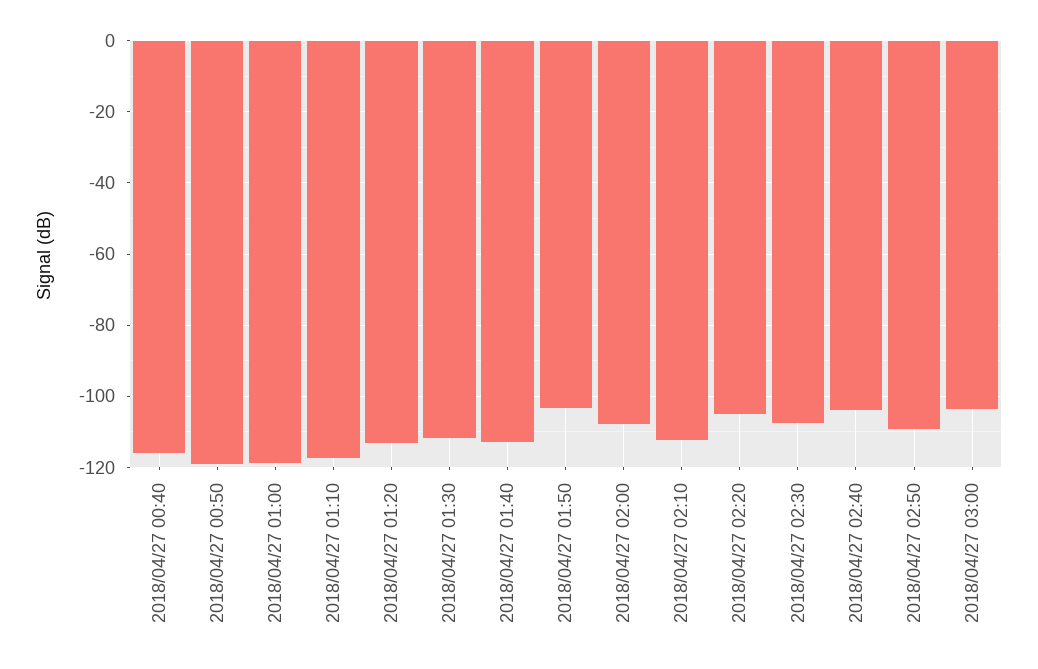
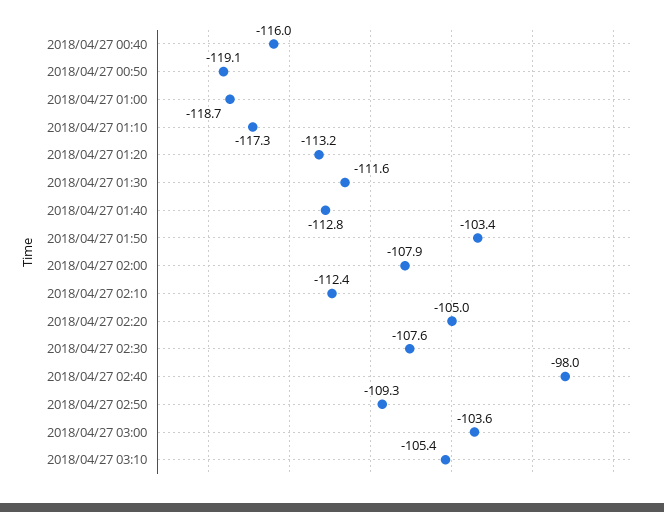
2018/04/27 02:40: -104 -> -98
2018/04/27 03:10: none -> -105.4

